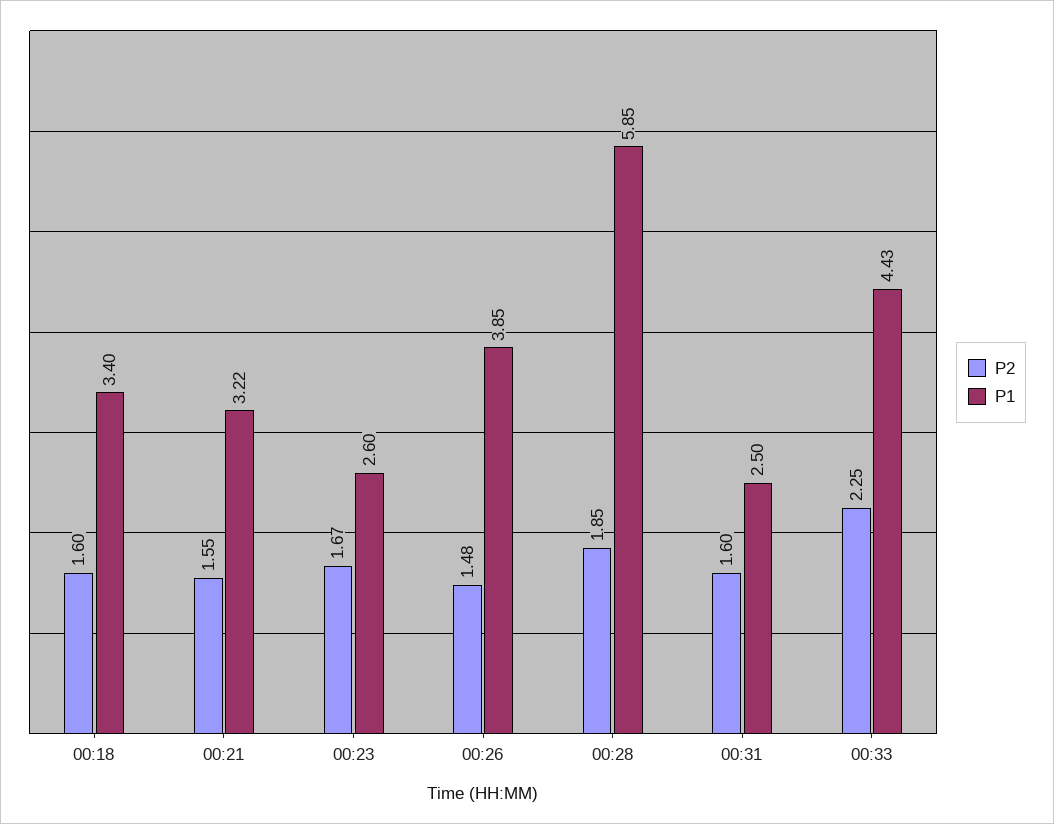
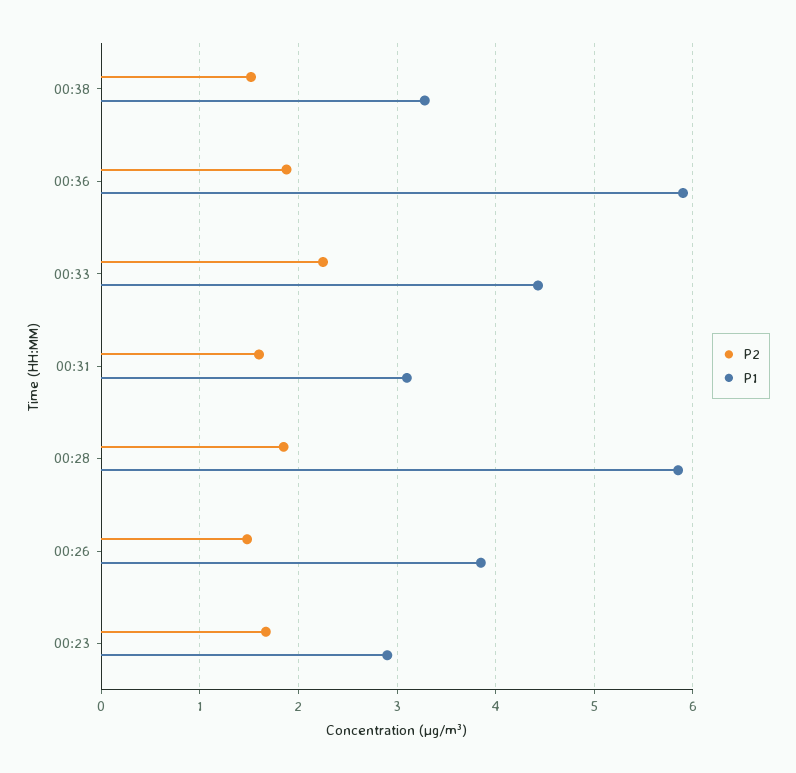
P2, 00:18: 1.6 -> none
P1, 00:18: 3.4 -> none
P2, 00:21: 1.55 -> none
P1, 00:21: 3.22 -> none
P1, 00:23: 2.6 -> 2.9
P1, 00:31: 2.5 -> 3.1
P2, 00:38: none -> 1.5
P1, 00:38: none -> 3.3
P2, 00:36: none -> 1.9
P1, 00:36: none -> 5.9

